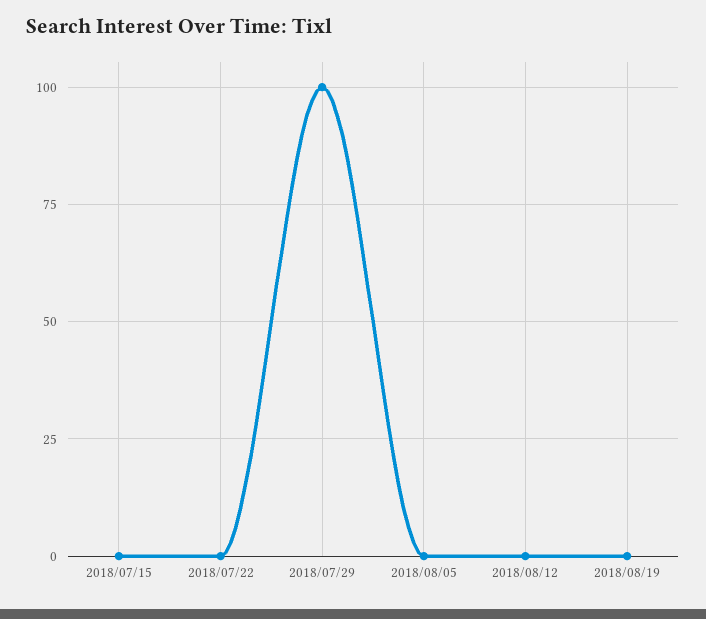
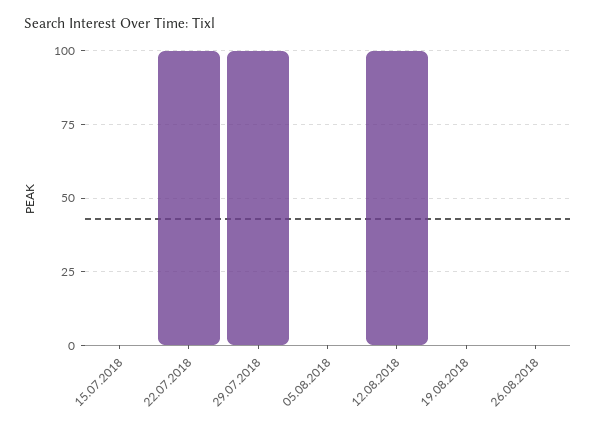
2018/07/22: 0 -> 100
2018/08/12: 0 -> 100
26.08.2018: none -> 0

